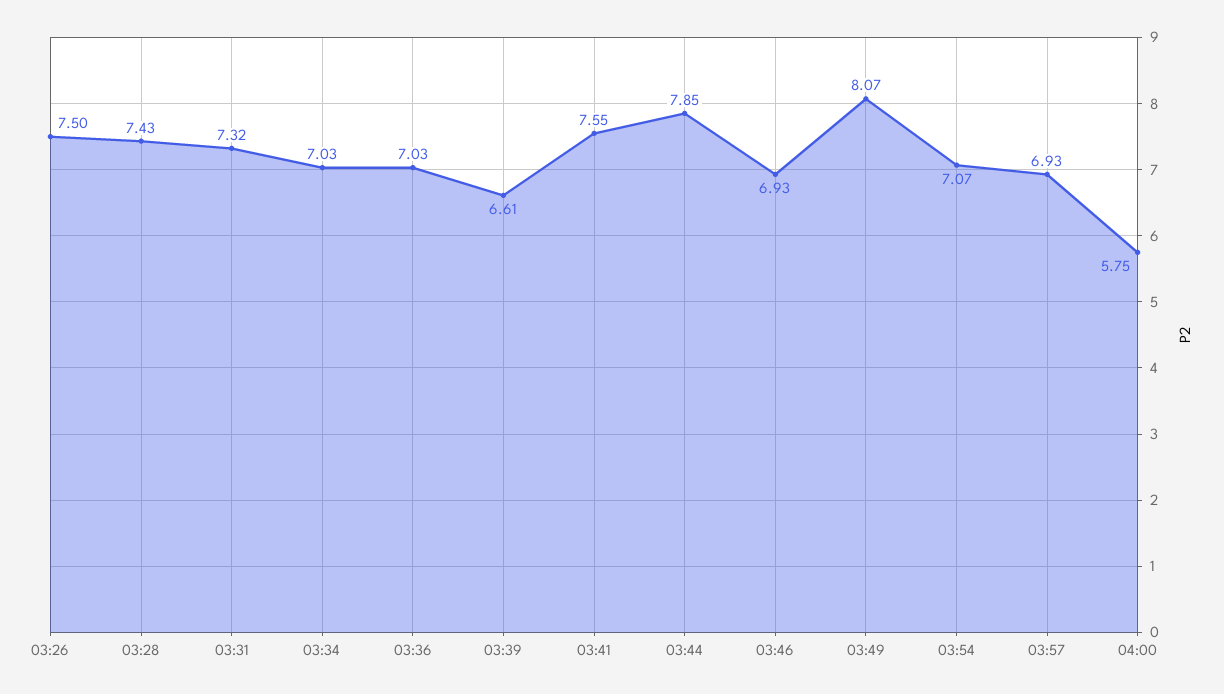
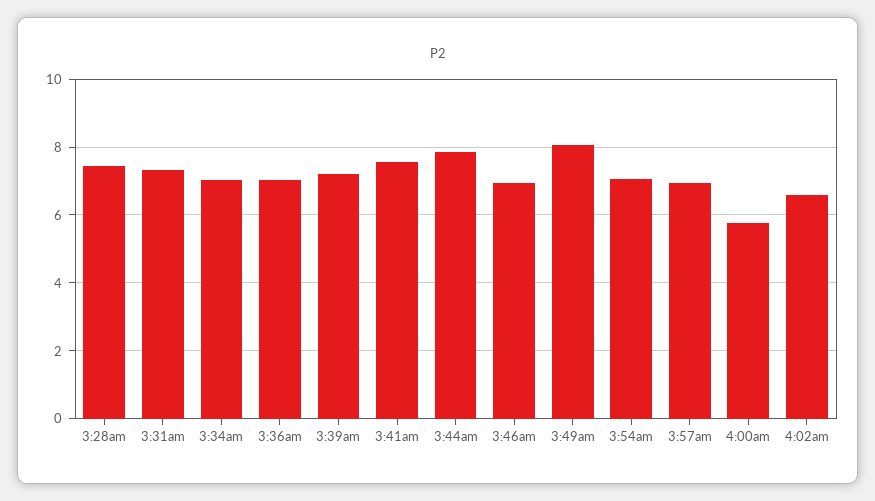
03:26: 7.5 -> none
03:39: 6.61 -> 7.2
4:02am: none -> 6.6

